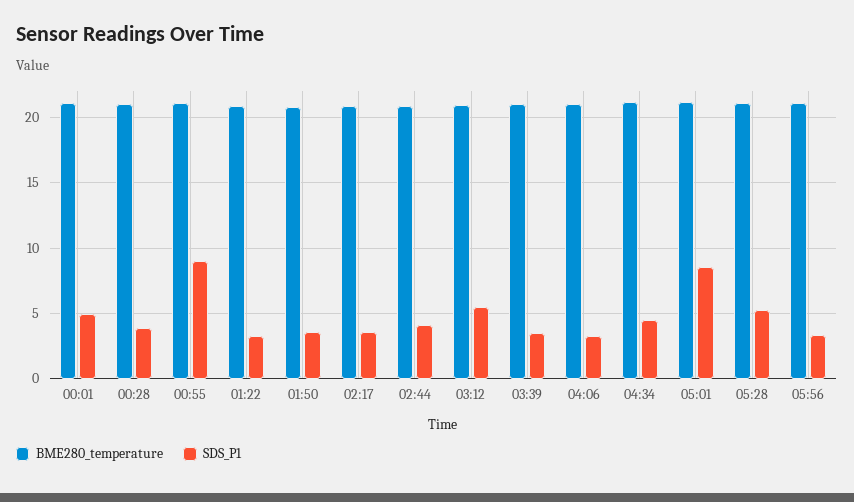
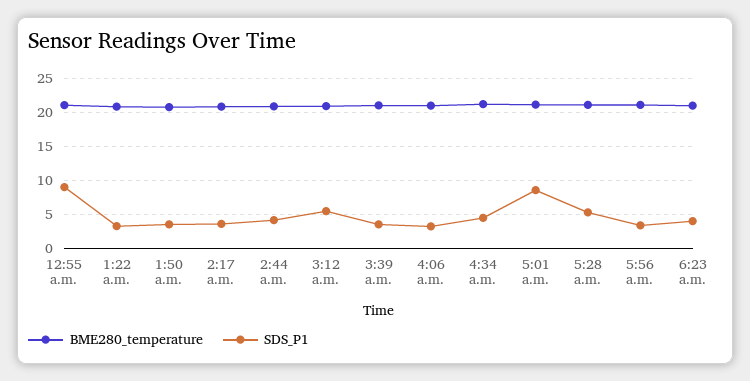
BME280_temperature, 00:01: 21 -> none
SDS_P1, 00:01: 5 -> none
BME280_temperature, 00:28: 21 -> none
SDS_P1, 00:28: 4 -> none
BME280_temperature, 6:23 a.m.: none -> 21
SDS_P1, 6:23 a.m.: none -> 4

